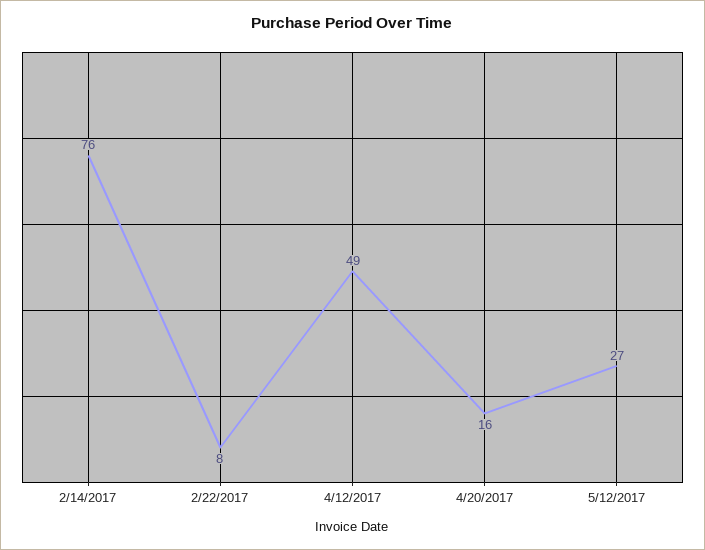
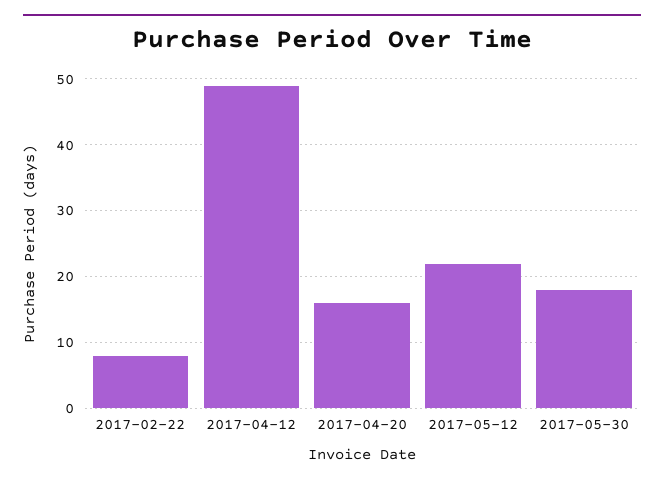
2/14/2017: 76 -> none
5/12/2017: 27 -> 22
2017-05-30: none -> 18

